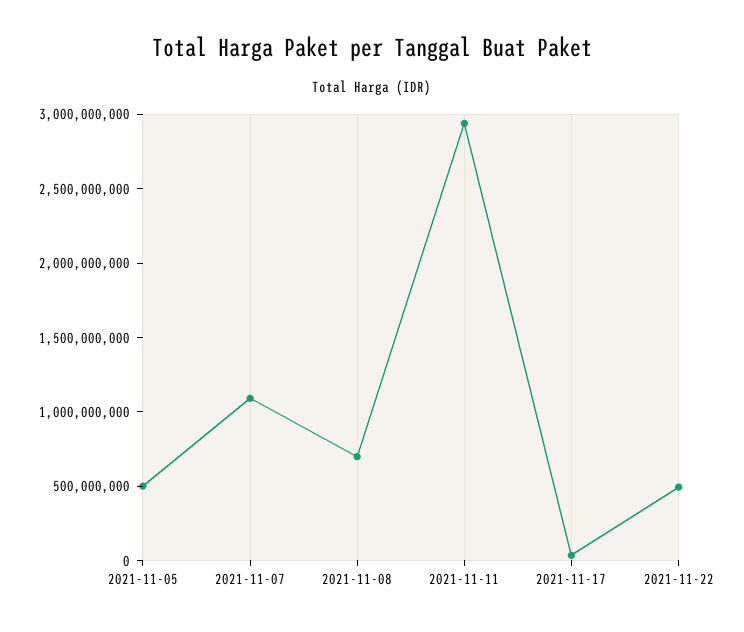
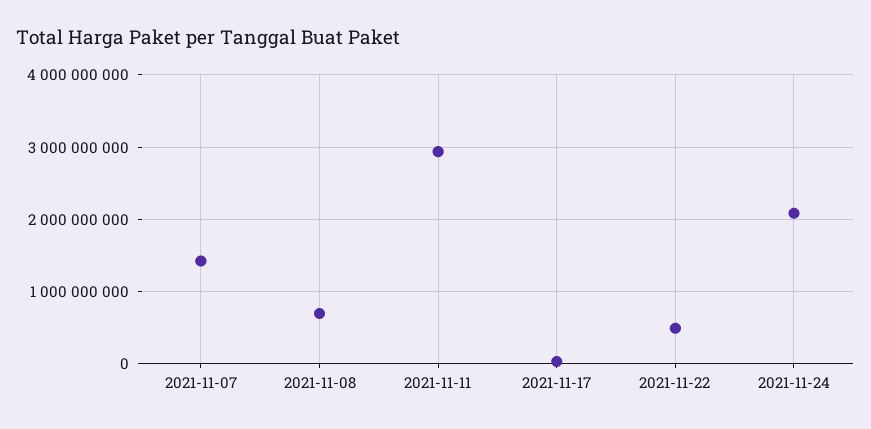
2021-11-05: 500000000 -> none
2021-11-07: 1100000000 -> 1400000000
2021-11-24: none -> 2100000000

